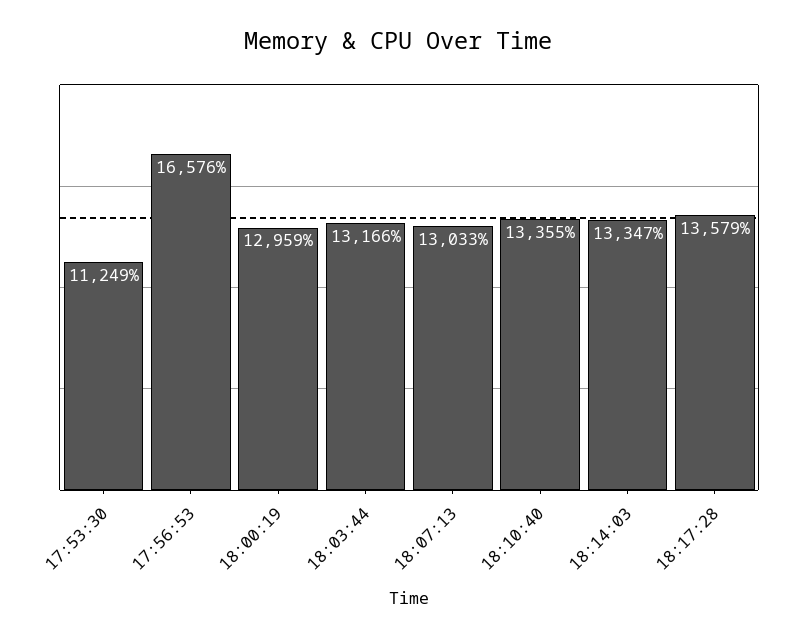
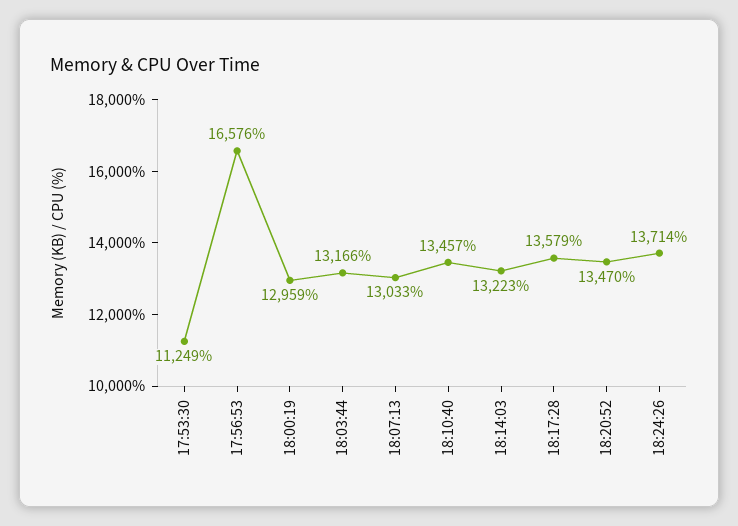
18:10:40: 13355 -> 13457
18:14:03: 13347 -> 13223
18:20:52: none -> 13470
18:24:26: none -> 13714

